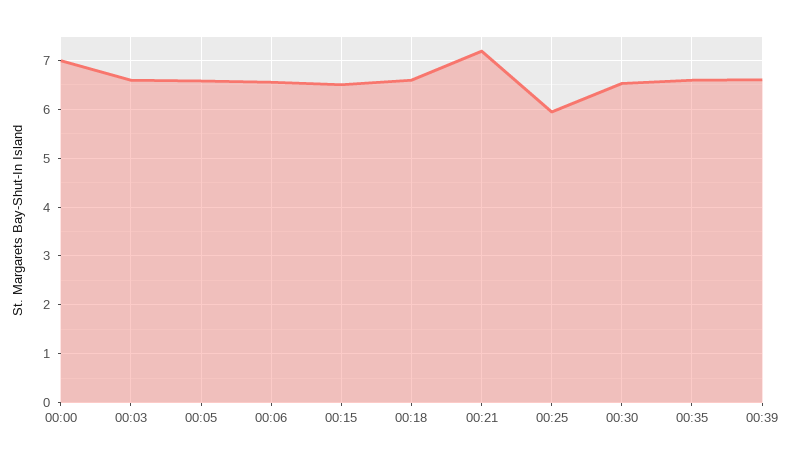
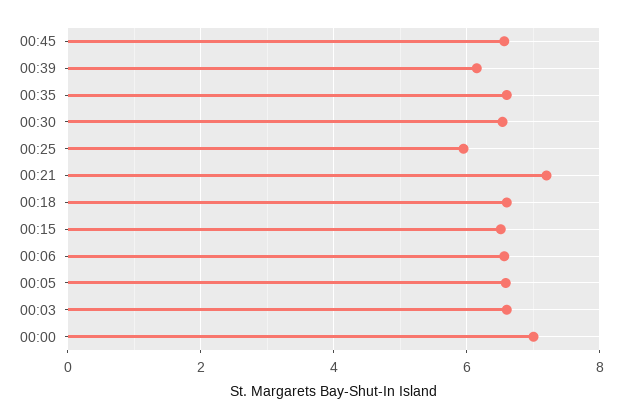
00:39: 6.6 -> 6.2
00:45: none -> 6.6

